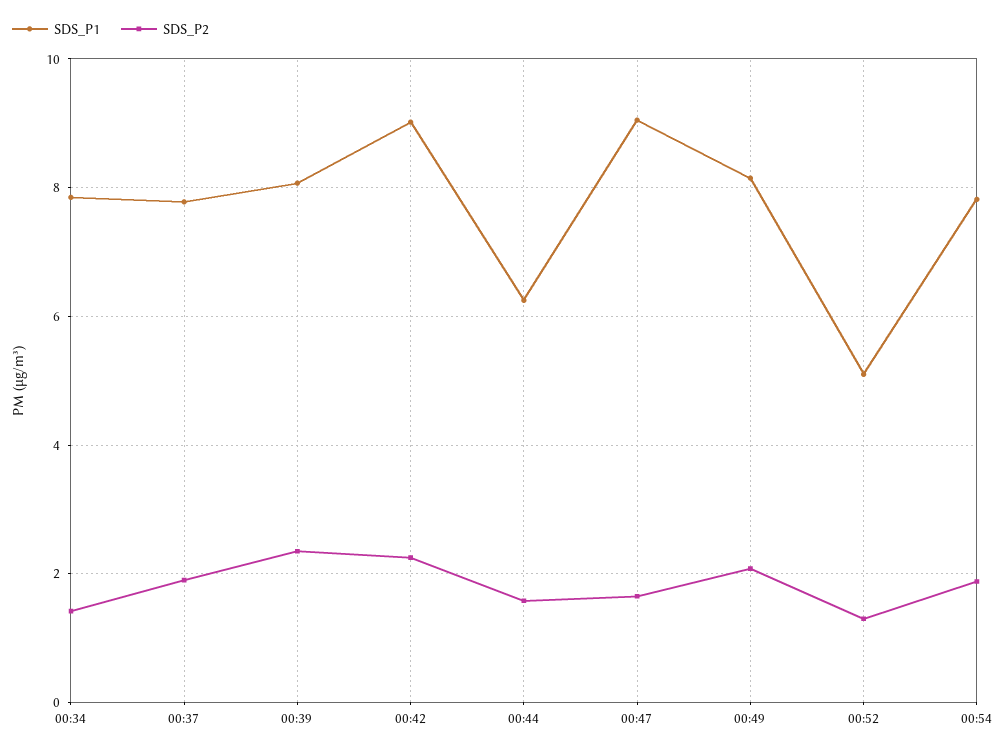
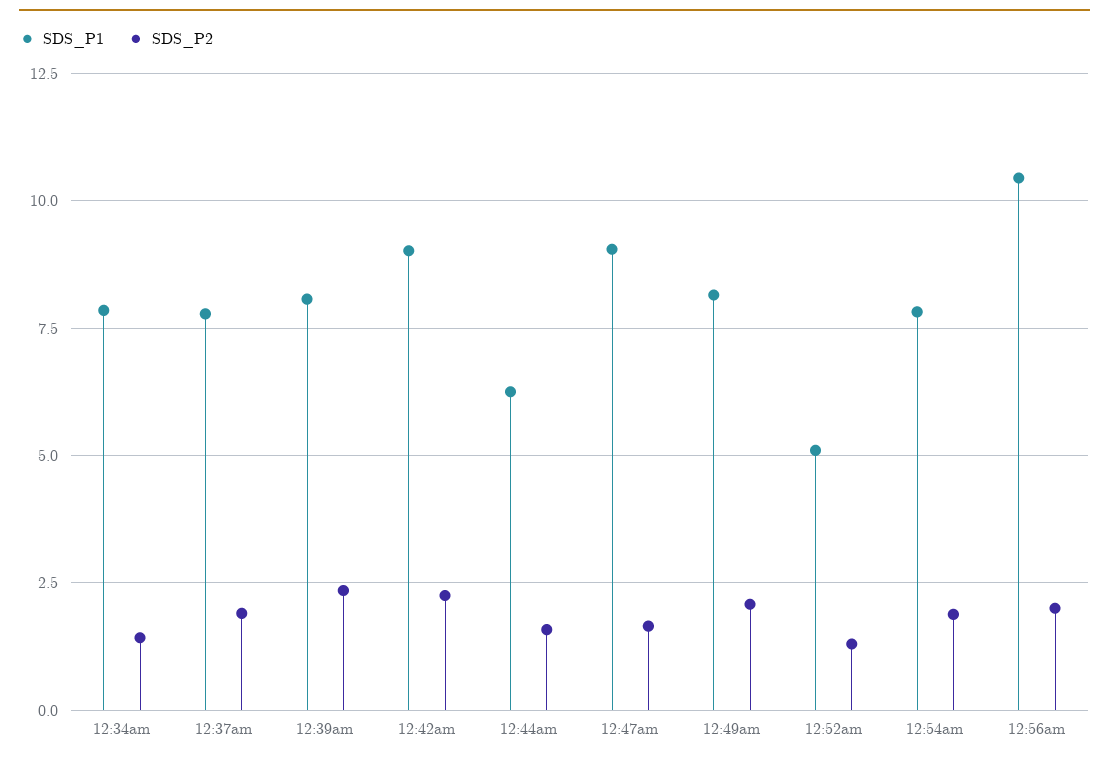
SDS_P1, 12:56am: none -> 10.5
SDS_P2, 12:56am: none -> 2

